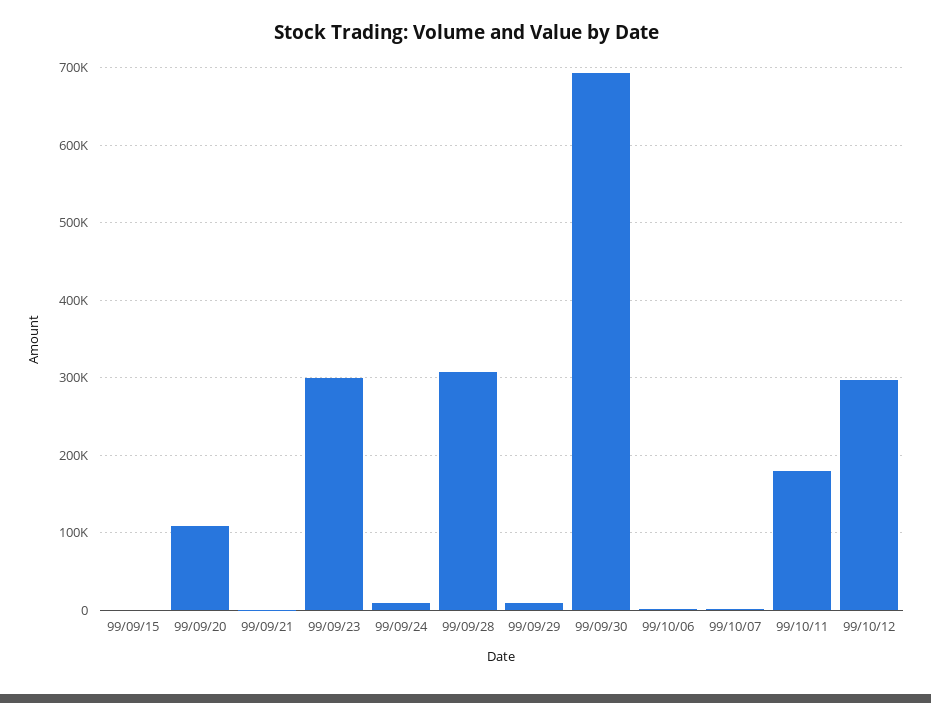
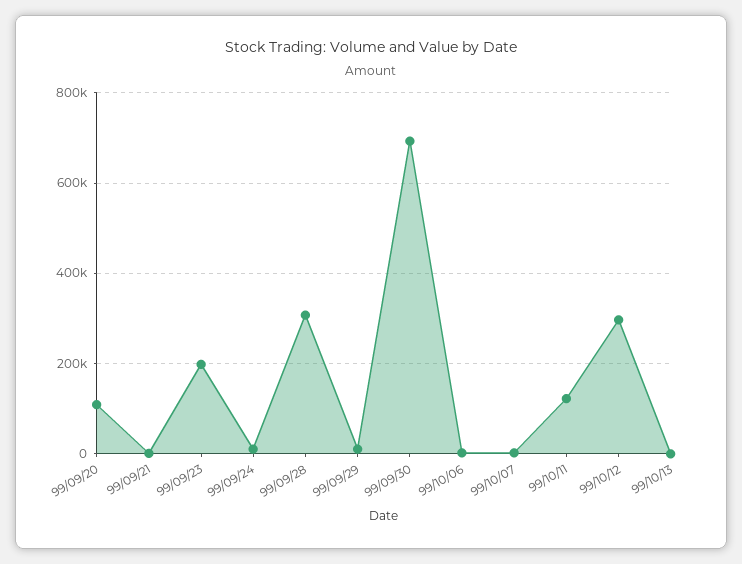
99/09/15: 0 -> none
99/09/23: 300000 -> 200000
99/10/11: 180000 -> 120000
99/10/13: none -> 0

